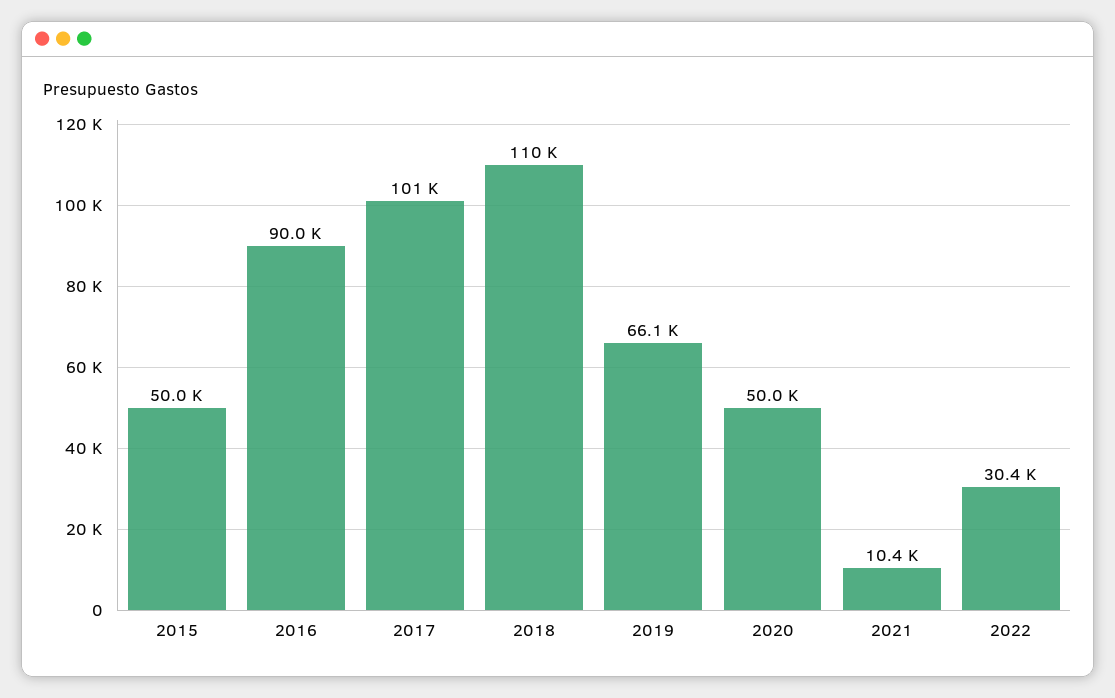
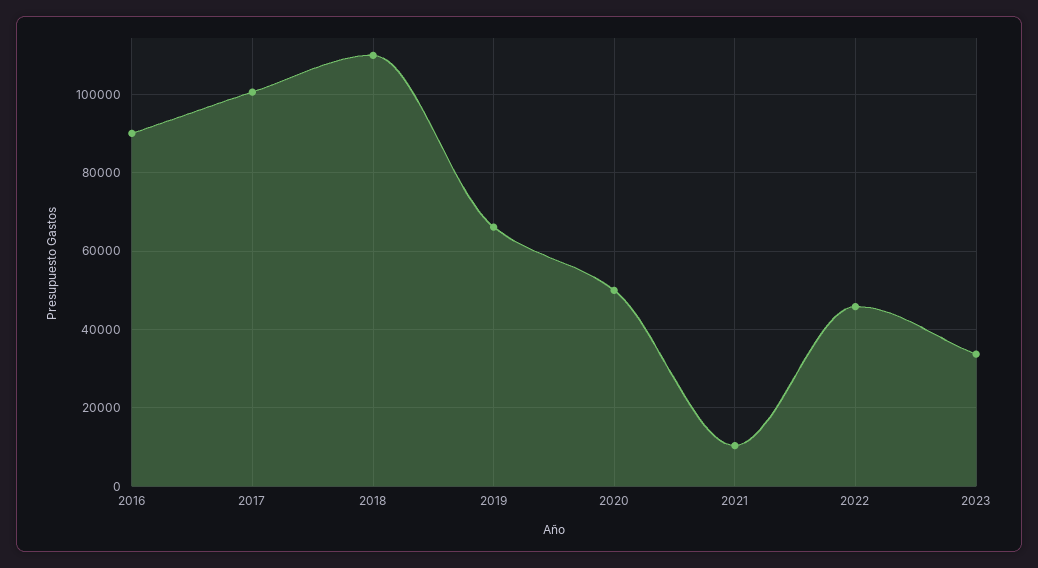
2015: 50000 -> none
2022: 30400 -> 46000
2023: none -> 34000

